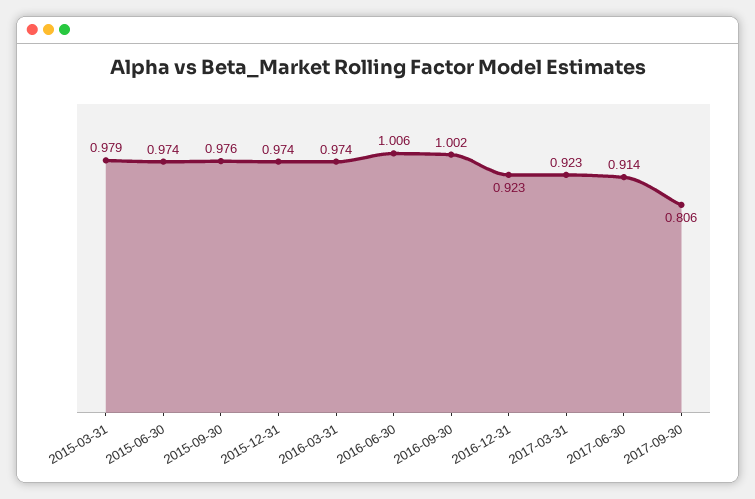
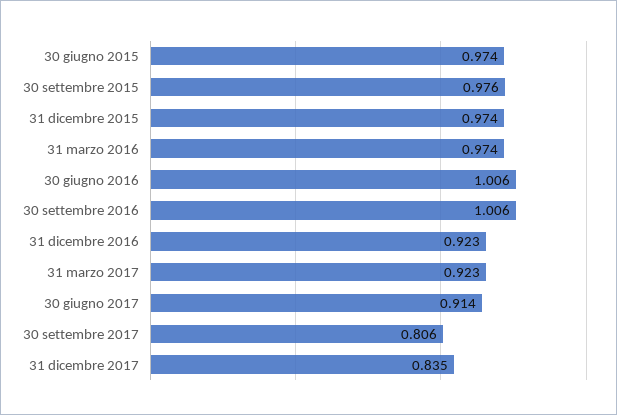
2015-03-31: 0.979 -> none
2016-09-30: 1.002 -> 1.006
31 dicembre 2017: none -> 0.835

